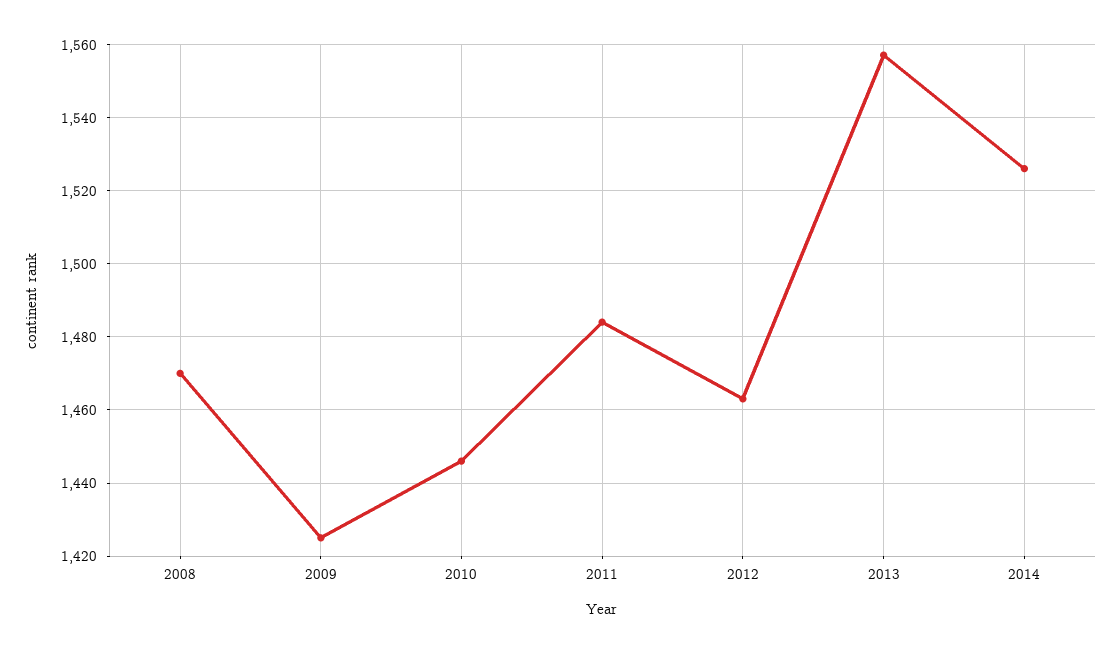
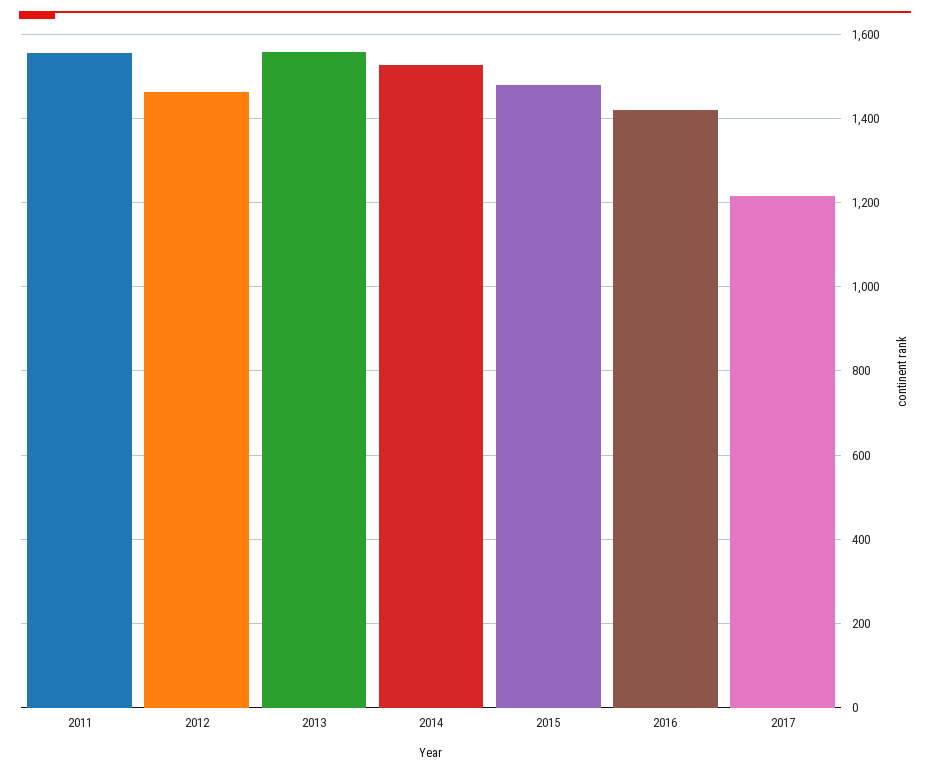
2008: 1470 -> none
2009: 1425 -> none
2010: 1445 -> none
2011: 1485 -> 1560
2015: none -> 1480
2016: none -> 1420
2017: none -> 1220

